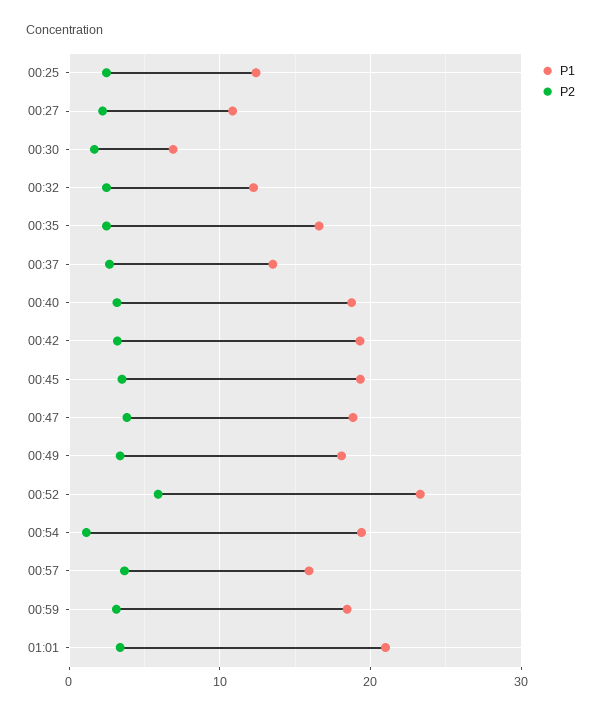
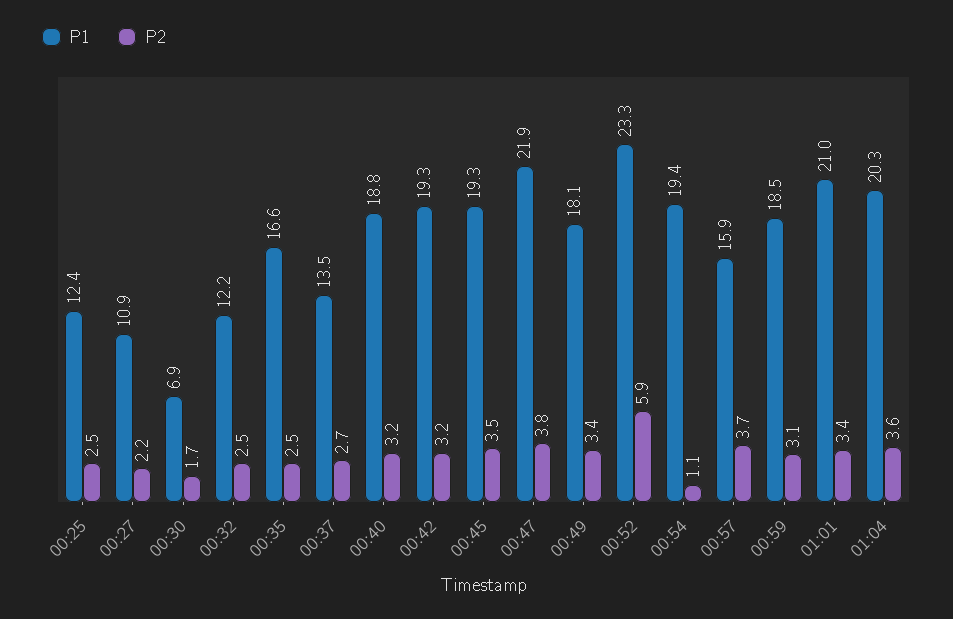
P1, 00:47: 19 -> 21.9
P1, 01:04: none -> 20.3
P2, 01:04: none -> 3.6

